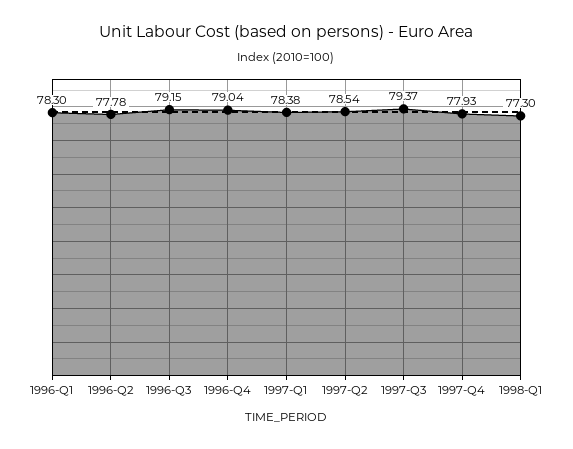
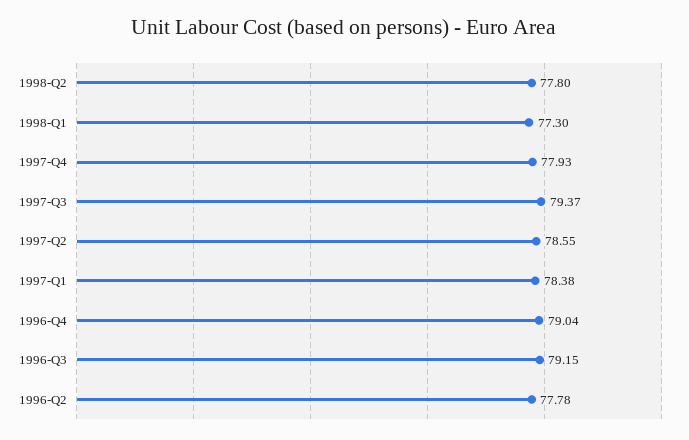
1996-Q1: 78.3 -> none
1997-Q2: 78.54 -> 78.55
1998-Q2: none -> 77.8

